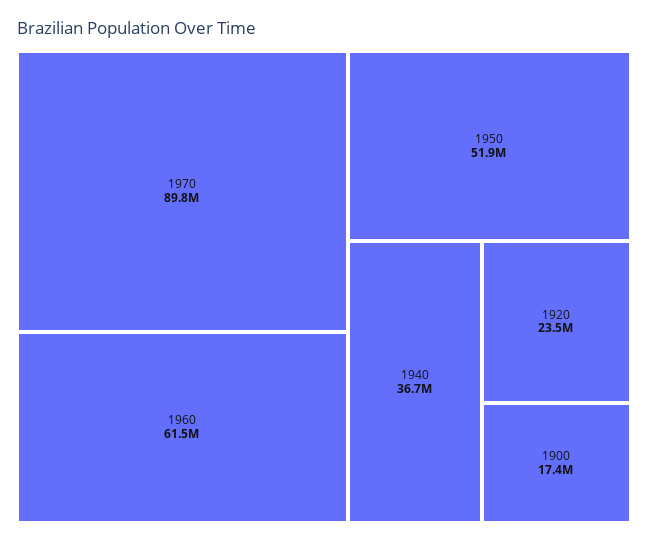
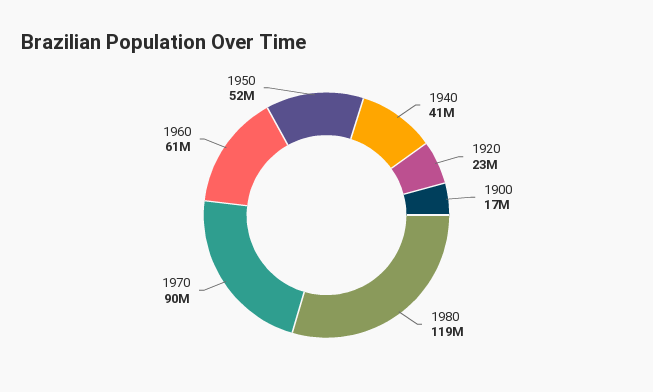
1940: 36700000 -> 41000000
1980: none -> 119000000

